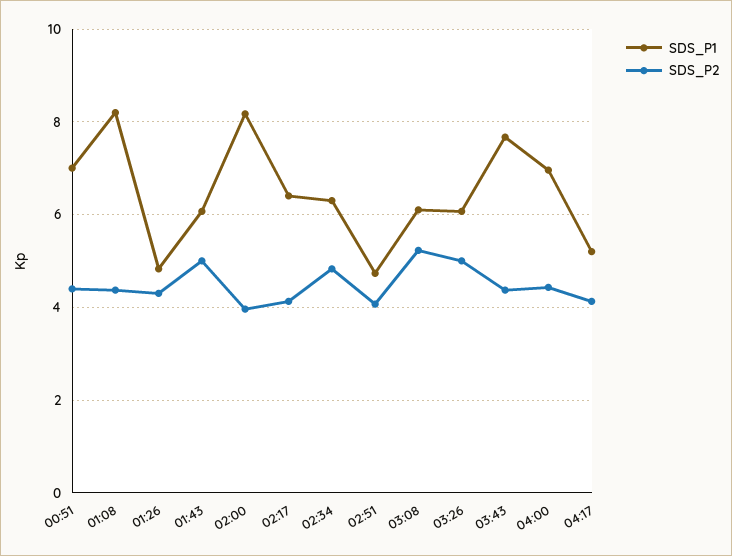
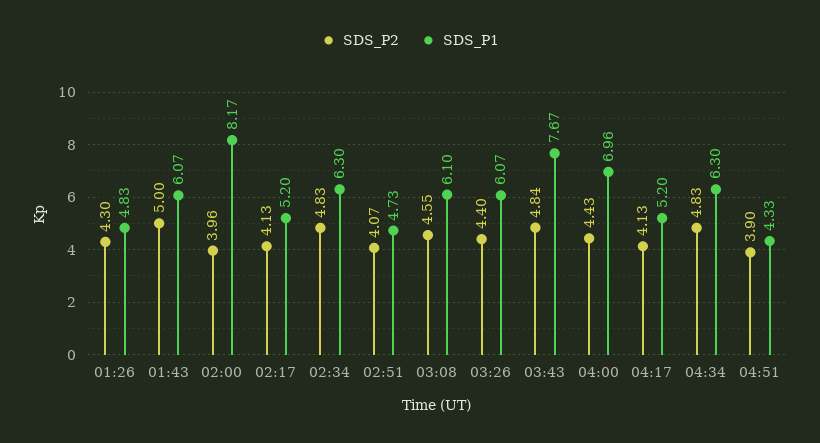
SDS_P1, 00:51: 7 -> none
SDS_P2, 00:51: 4.4 -> none
SDS_P1, 01:08: 8.2 -> none
SDS_P2, 01:08: 4.4 -> none
SDS_P1, 02:17: 6.4 -> 5.2
SDS_P2, 03:08: 5.2 -> 4.55
SDS_P2, 03:26: 5 -> 4.4
SDS_P2, 03:43: 4.4 -> 4.84
SDS_P2, 04:34: none -> 4.83
SDS_P1, 04:34: none -> 6.3
SDS_P2, 04:51: none -> 3.9
SDS_P1, 04:51: none -> 4.33

